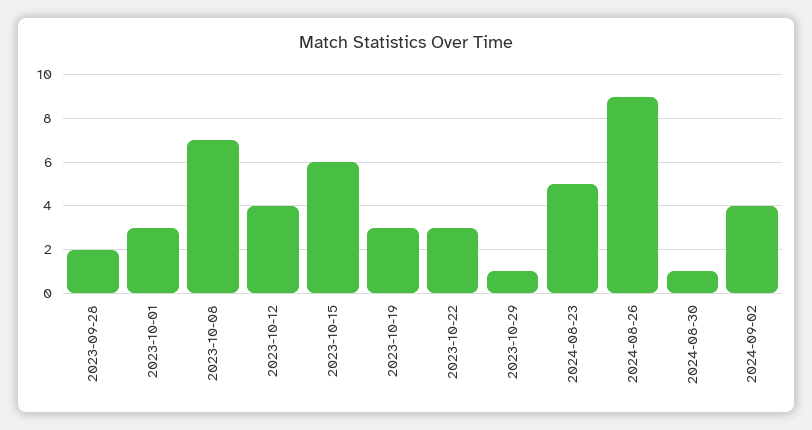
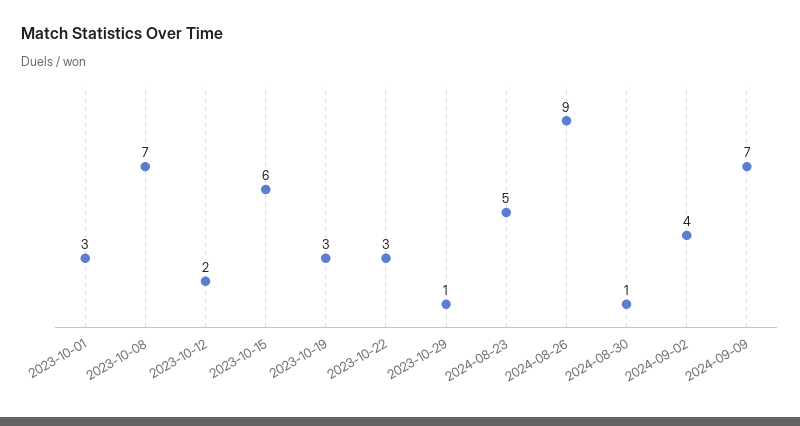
2023-09-28: 2 -> none
2023-10-12: 4 -> 2
2024-09-09: none -> 7

